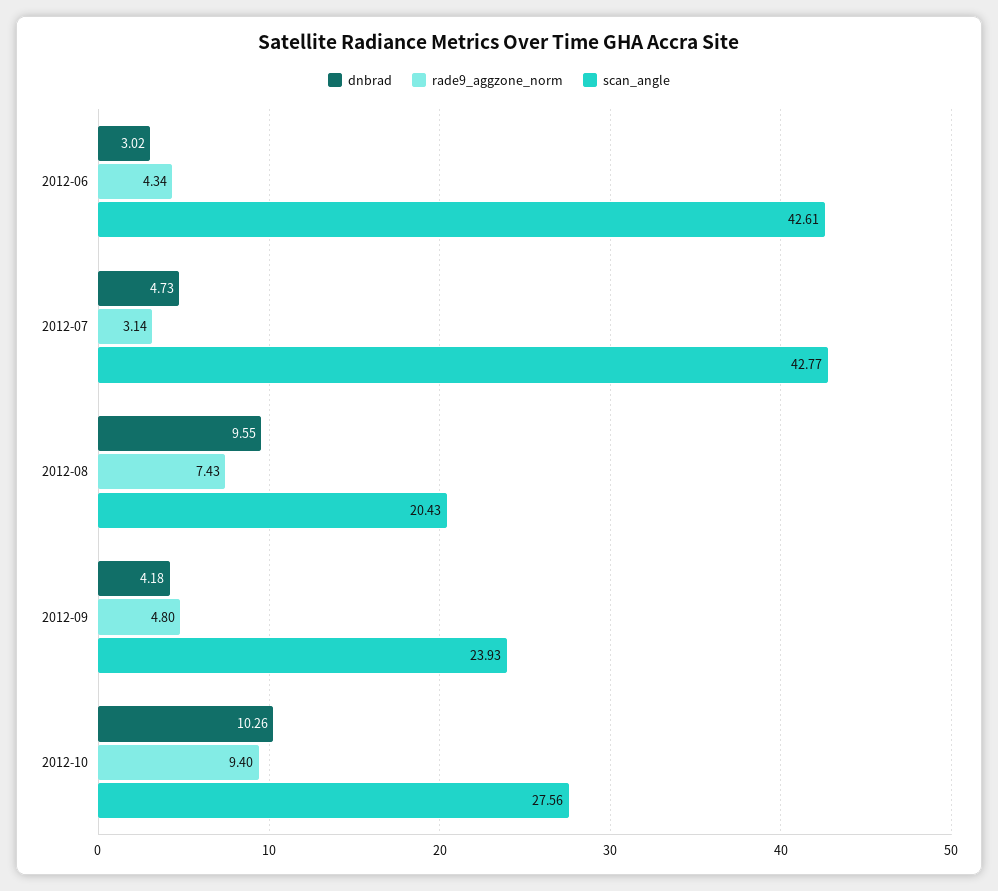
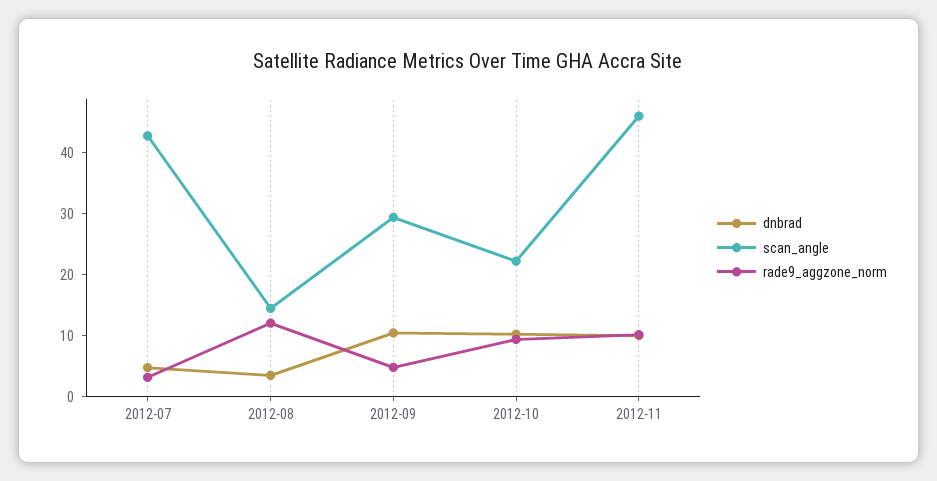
dnbrad, 2012-06: 3.02 -> none
rade9_aggzone_norm, 2012-06: 4.34 -> none
scan_angle, 2012-06: 42.61 -> none
dnbrad, 2012-08: 9.55 -> 4
rade9_aggzone_norm, 2012-08: 7.43 -> 12
scan_angle, 2012-08: 20.43 -> 14
dnbrad, 2012-09: 4.18 -> 10
scan_angle, 2012-09: 23.93 -> 30
scan_angle, 2012-10: 27.56 -> 22
dnbrad, 2012-11: none -> 10
scan_angle, 2012-11: none -> 46
rade9_aggzone_norm, 2012-11: none -> 10

